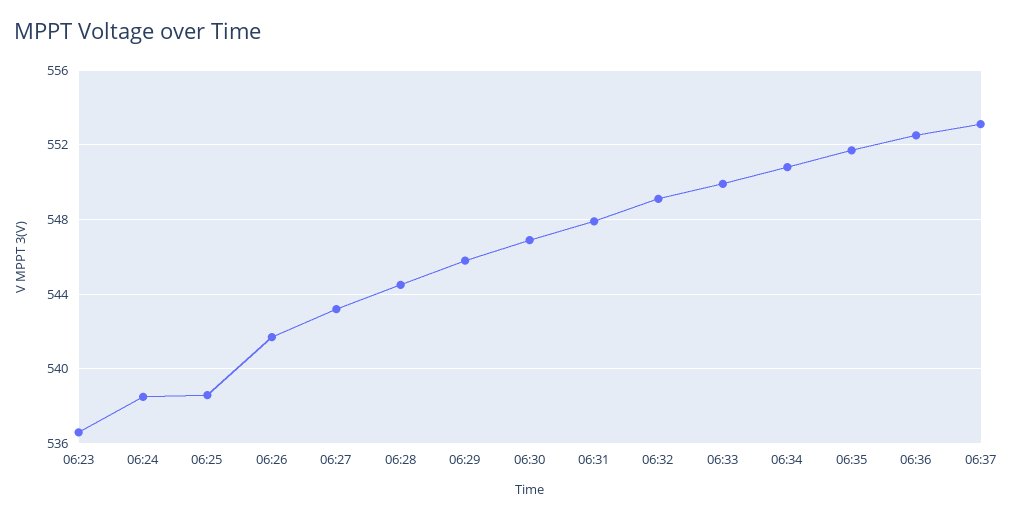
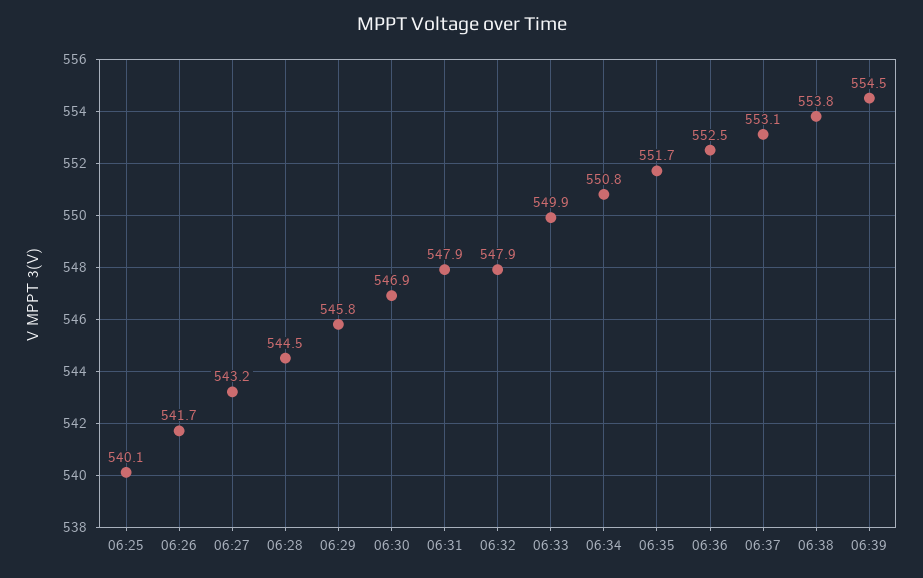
06:23: 536.5 -> none
06:24: 538.5 -> none
06:25: 538.5 -> 540.1
06:32: 549 -> 547.9
06:38: none -> 553.8
06:39: none -> 554.5

